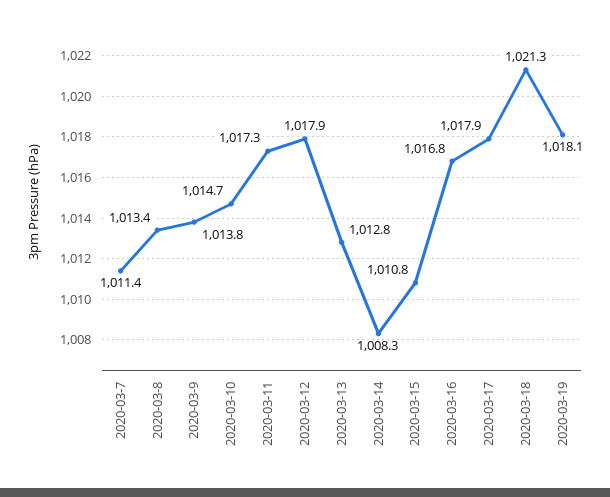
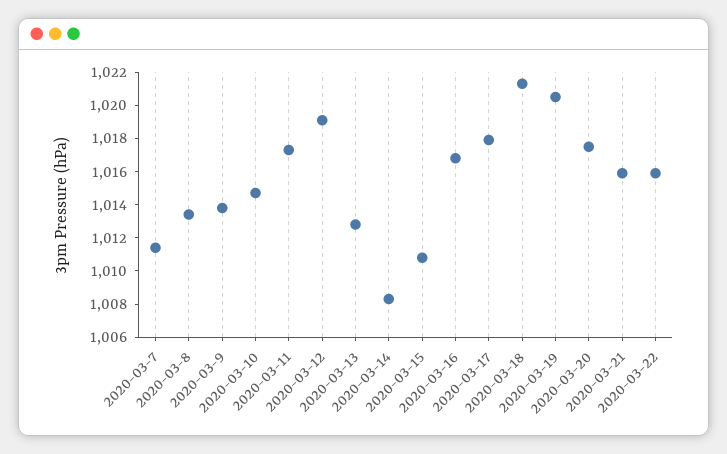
2020-03-12: 1017.9 -> 1019
2020-03-19: 1018.1 -> 1020.5
2020-03-20: none -> 1017.5
2020-03-21: none -> 1016
2020-03-22: none -> 1016

